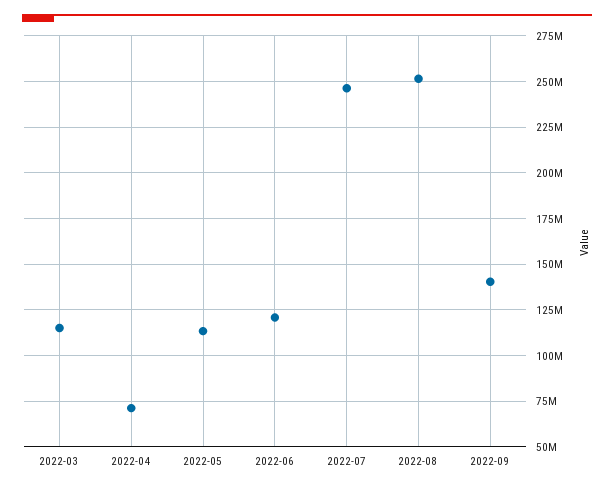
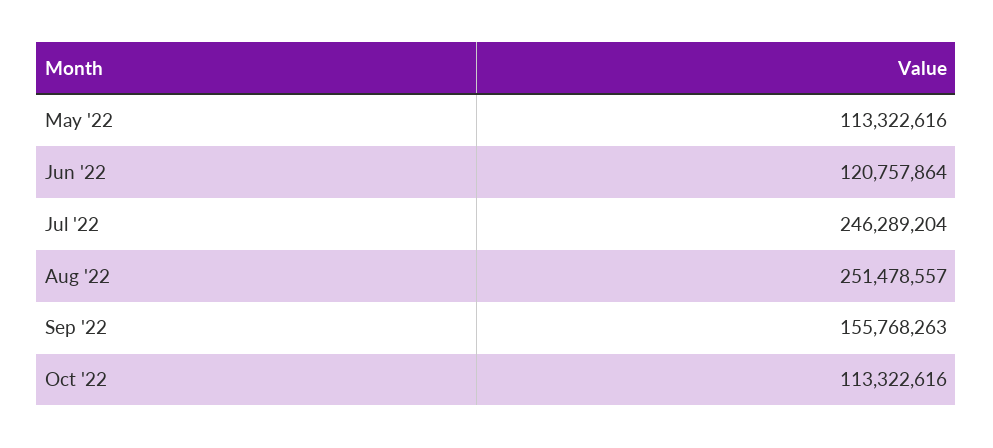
2022-03: 115000000 -> none
2022-04: 70000000 -> none
2022-09: 140000000 -> 155768263
Oct '22: none -> 113322616

